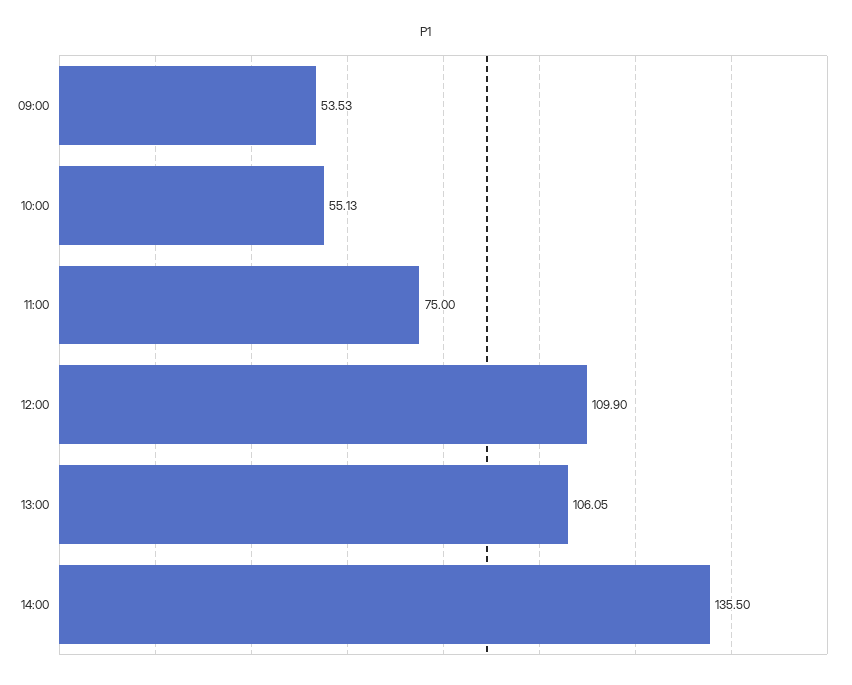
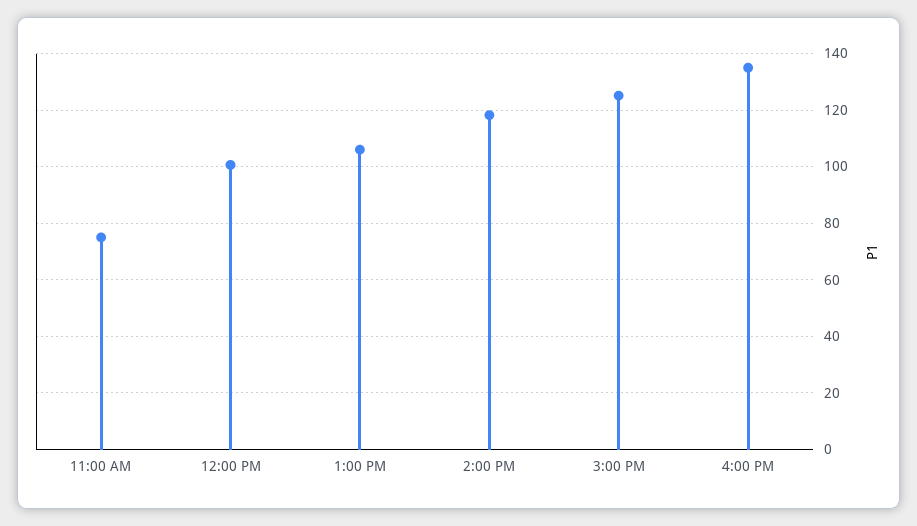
09:00: 53.53 -> none
10:00: 55.13 -> none
12:00: 109.9 -> 100
14:00: 135.5 -> 117.5
3:00 PM: none -> 125
4:00 PM: none -> 135

